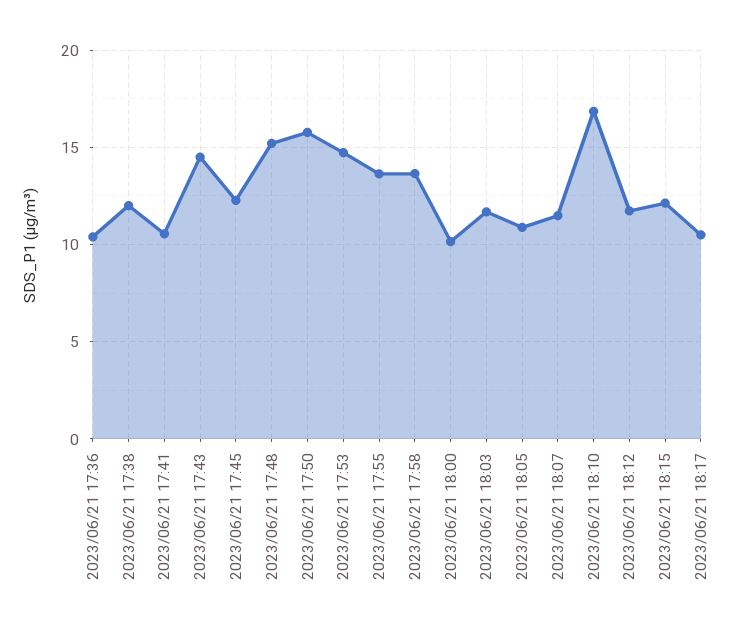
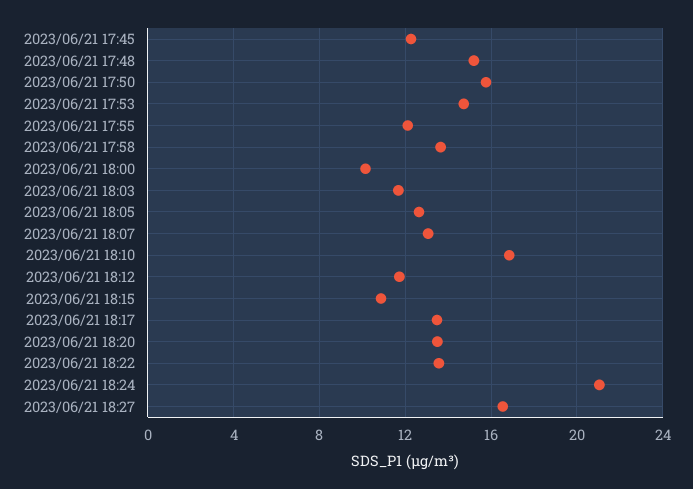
2023/06/21 17:36: 10.5 -> none
2023/06/21 17:38: 12 -> none
2023/06/21 17:41: 10.5 -> none
2023/06/21 17:43: 14.5 -> none
2023/06/21 17:55: 13.5 -> 12
2023/06/21 18:05: 11 -> 12.5
2023/06/21 18:07: 11.5 -> 13
2023/06/21 18:15: 12 -> 11
2023/06/21 18:17: 10.5 -> 13.5
2023/06/21 18:20: none -> 13.5
2023/06/21 18:22: none -> 13.5
2023/06/21 18:24: none -> 21
2023/06/21 18:27: none -> 16.5

